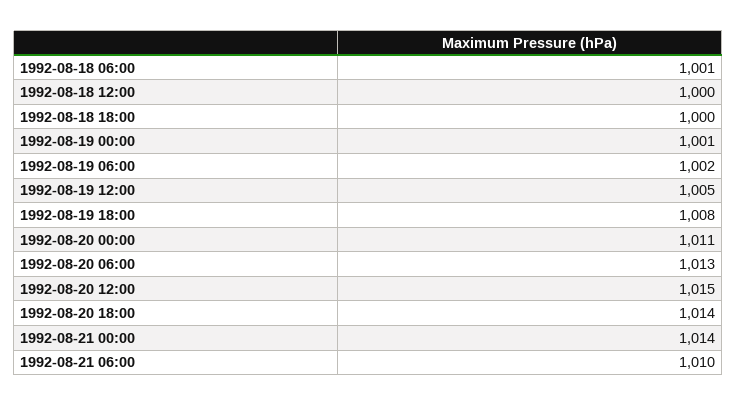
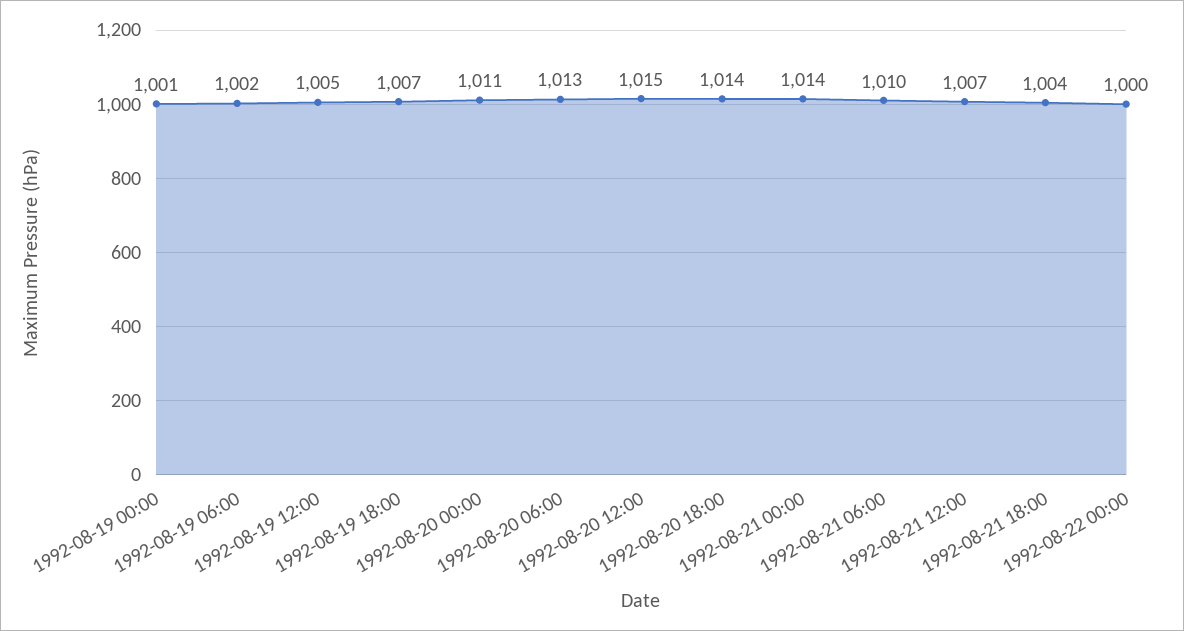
1992-08-18 06:00: 1001 -> none
1992-08-18 12:00: 1000 -> none
1992-08-18 18:00: 1000 -> none
1992-08-19 18:00: 1008 -> 1007
1992-08-21 12:00: none -> 1007
1992-08-21 18:00: none -> 1004
1992-08-22 00:00: none -> 1000

